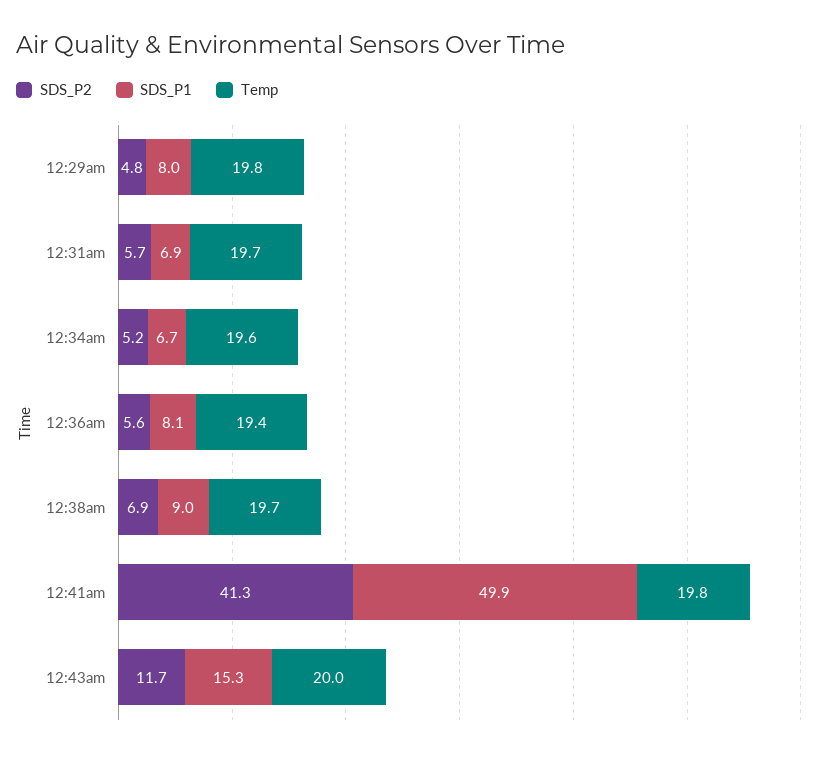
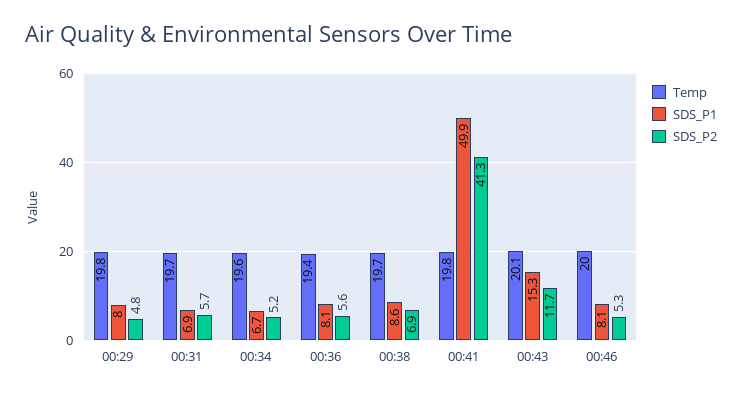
SDS_P1, 12:38am: 9 -> 8.6
Temp, 12:43am: 20 -> 20.1
Temp, 00:46: none -> 20
SDS_P1, 00:46: none -> 8.1
SDS_P2, 00:46: none -> 5.3

